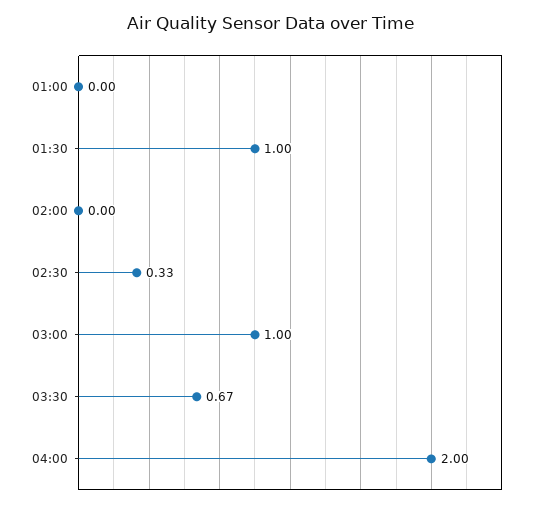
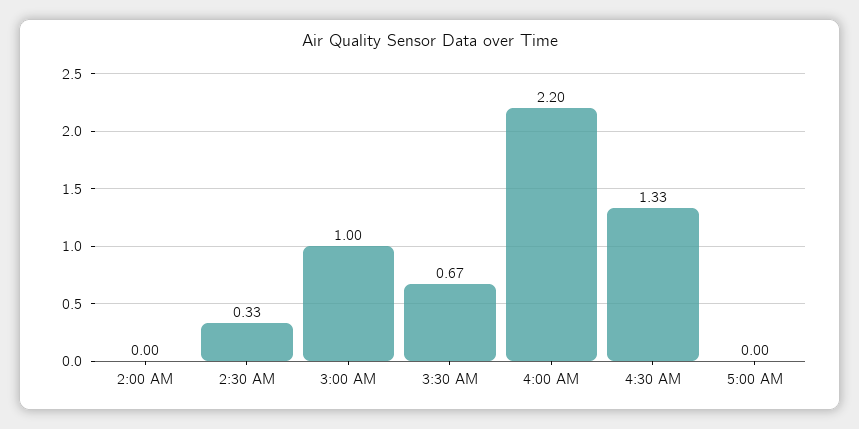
01:00: 0 -> none
01:30: 1 -> none
04:00: 2 -> 2.2
4:30 AM: none -> 1.33
5:00 AM: none -> 0

